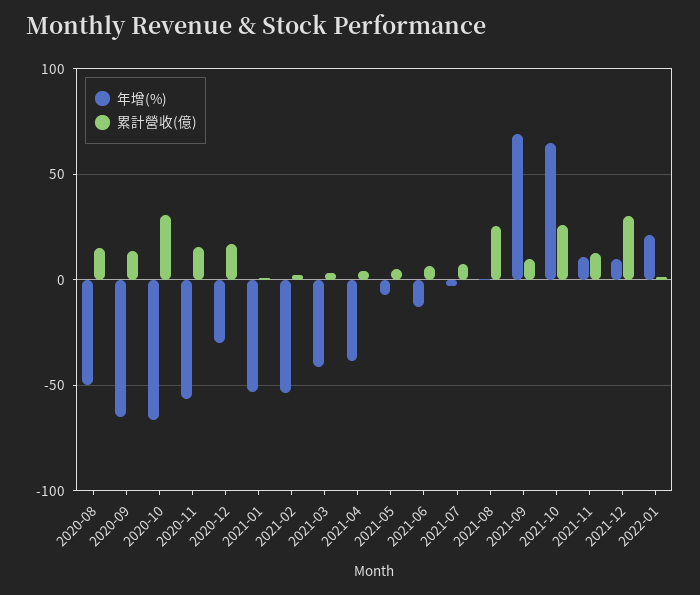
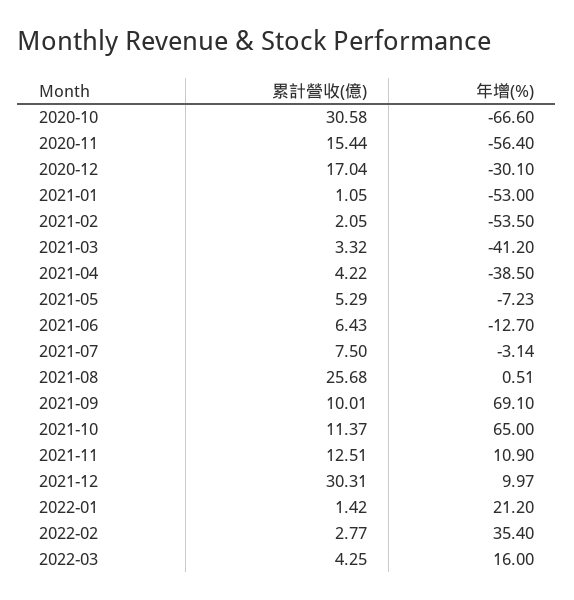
年增(%), 2020-08: -50 -> none
累計營收(億), 2020-08: 15 -> none
年增(%), 2020-09: -65 -> none
累計營收(億), 2020-09: 15 -> none
累計營收(億), 2021-10: 25 -> 11.37
累計營收(億), 2022-02: none -> 2.77
年增(%), 2022-02: none -> 35.4
累計營收(億), 2022-03: none -> 4.25
年增(%), 2022-03: none -> 16

